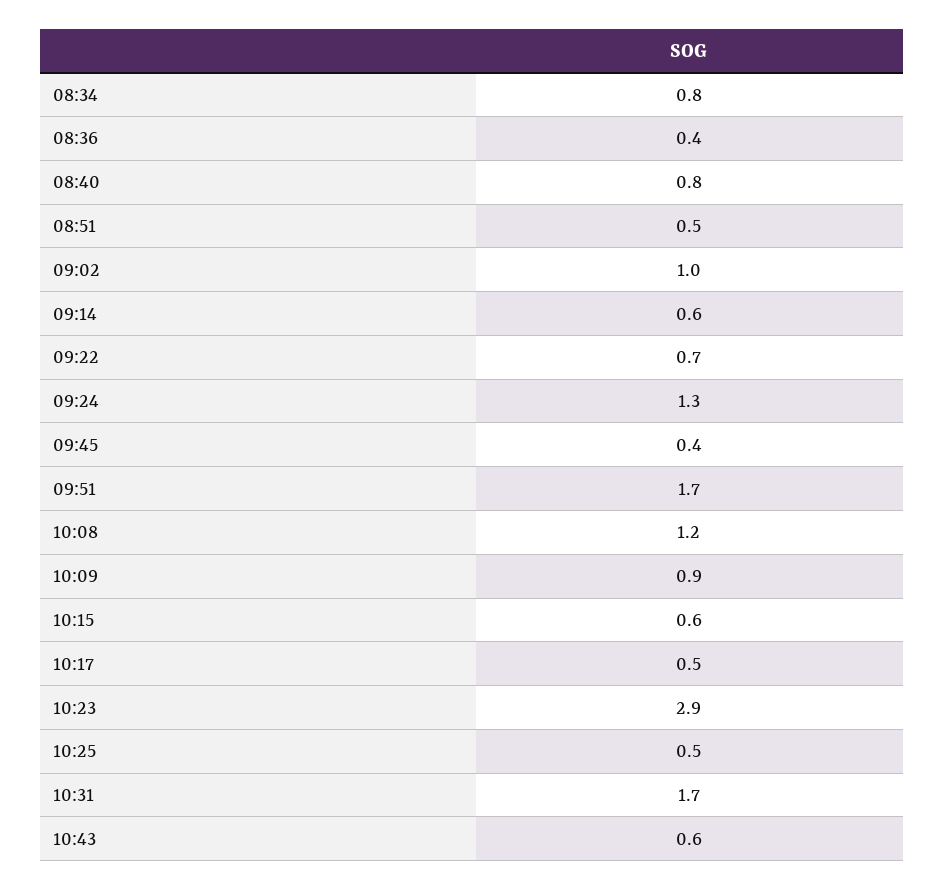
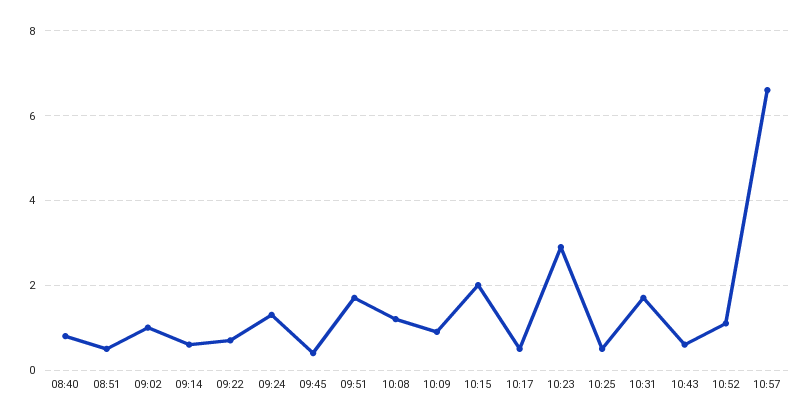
08:34: 0.8 -> none
08:36: 0.4 -> none
10:15: 0.6 -> 2
10:52: none -> 1
10:57: none -> 6.5

